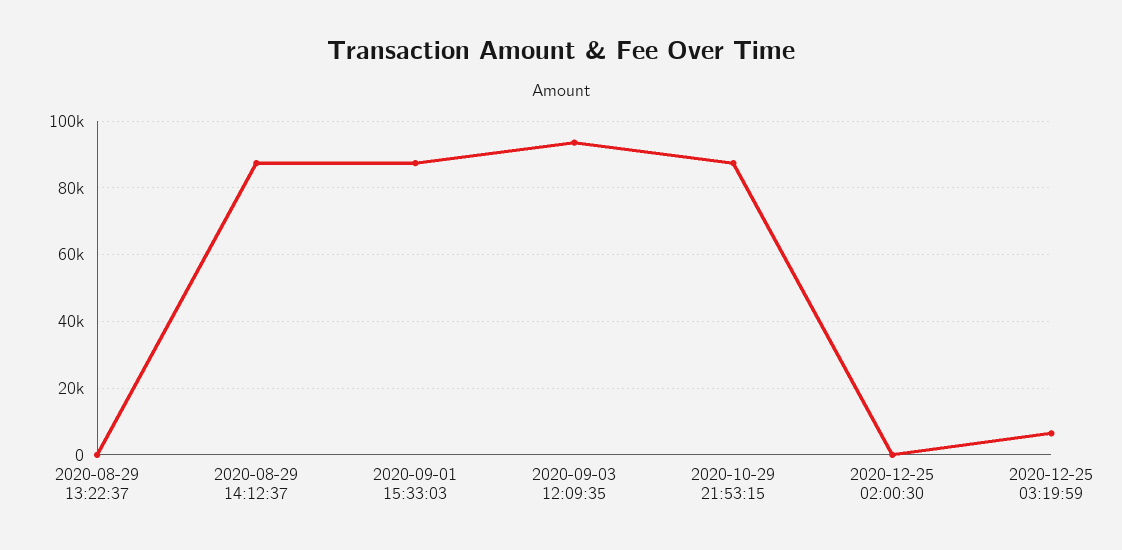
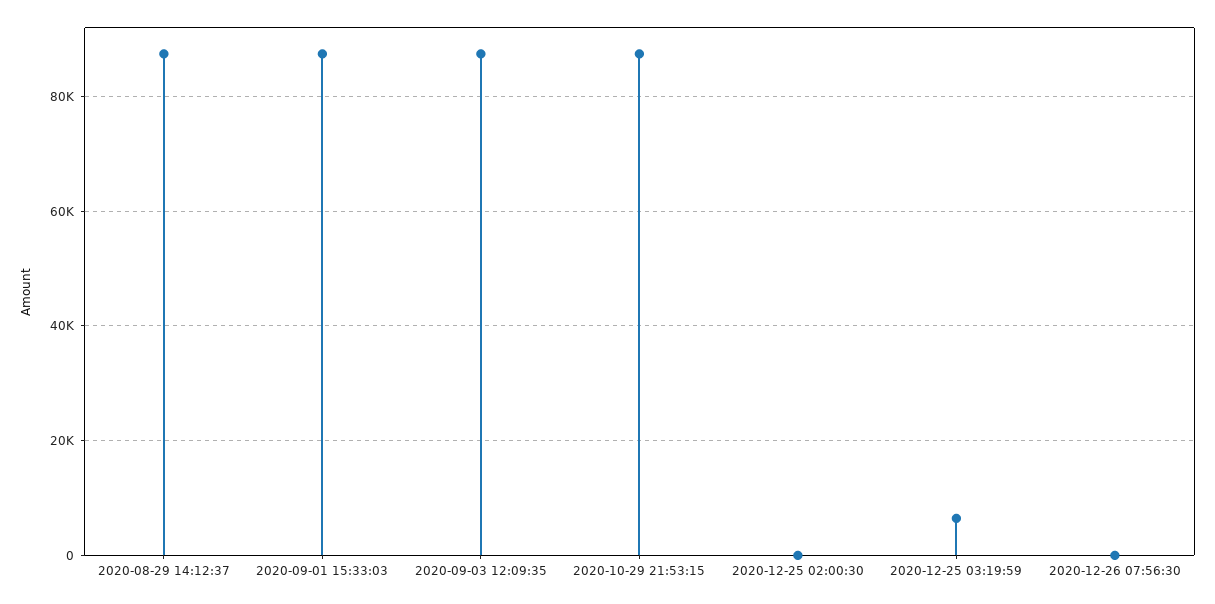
2020-08-29 13:22:37: 0 -> none
2020-09-03 12:09:35: 94000 -> 88000
2020-12-26 07:56:30: none -> 0

